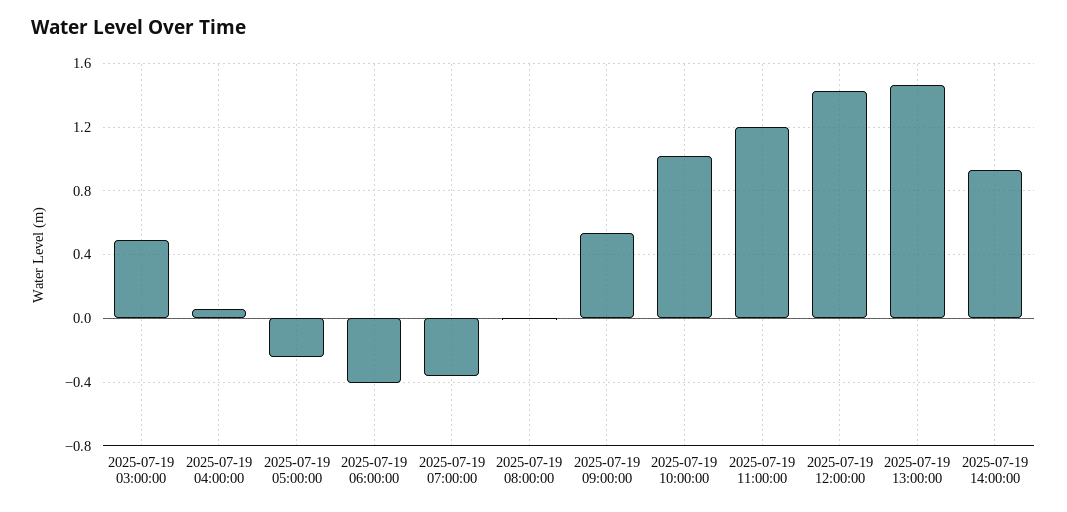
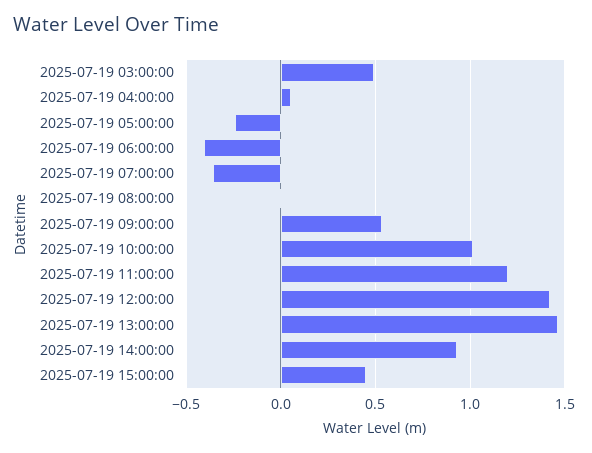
2025-07-19 15:00:00: none -> 0.45

